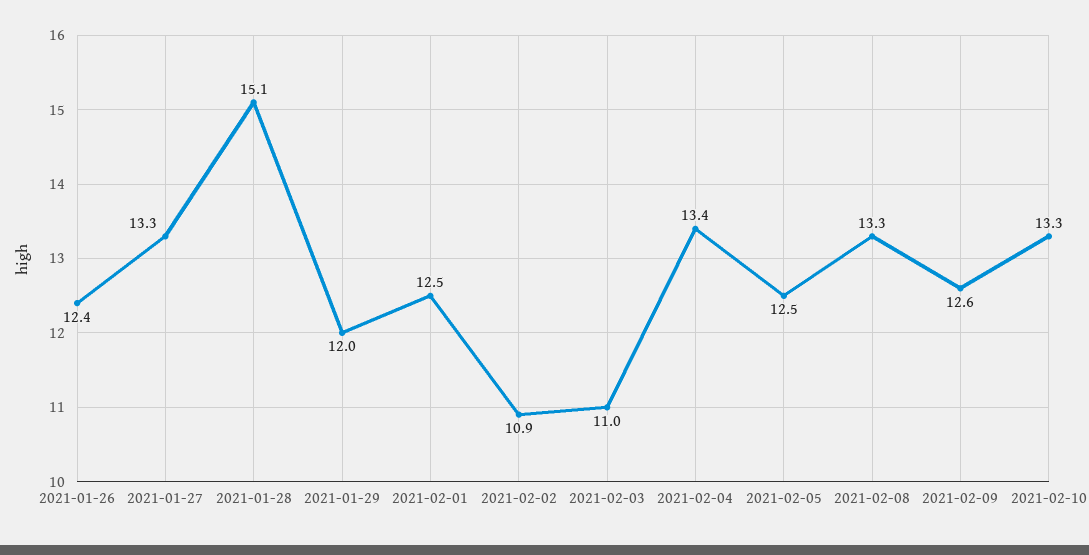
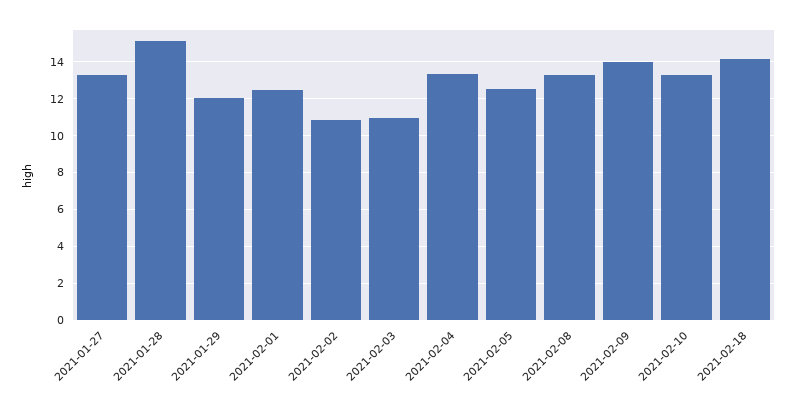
2021-01-26: 12.4 -> none
2021-02-09: 12.6 -> 14
2021-02-18: none -> 14

